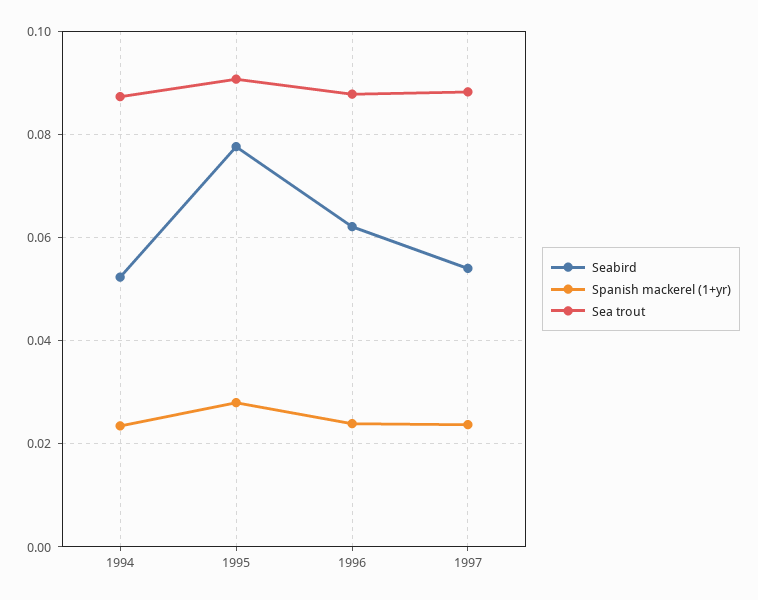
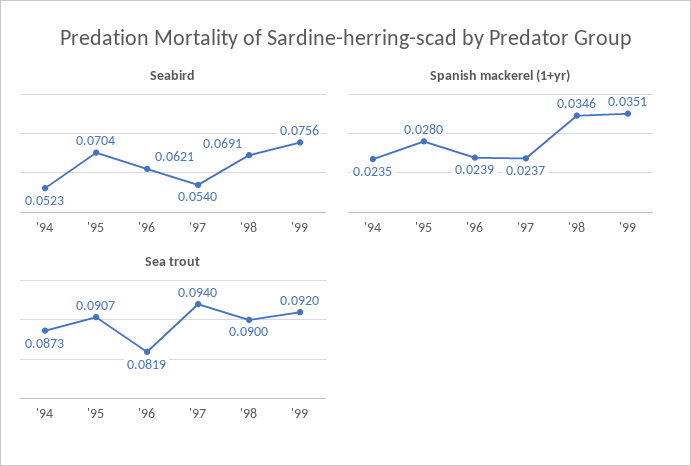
Seabird, 1995: 0.078 -> 0.0704
Sea trout, 1996: 0.088 -> 0.0819
Sea trout, 1997: 0.088 -> 0.094
Seabird, '98: none -> 0.0691
Seabird, '99: none -> 0.0756
Spanish mackerel (1+yr), '98: none -> 0.0346
Spanish mackerel (1+yr), '99: none -> 0.0351
Sea trout, '98: none -> 0.09
Sea trout, '99: none -> 0.092

